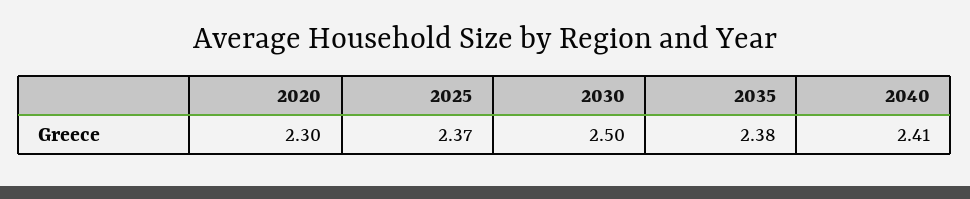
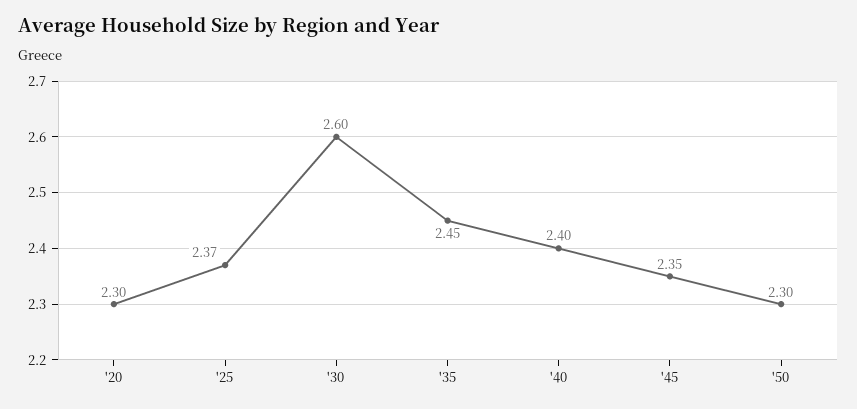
2030: 2.5 -> 2.6
2035: 2.38 -> 2.45
2040: 2.41 -> 2.4
'45: none -> 2.35
'50: none -> 2.3

